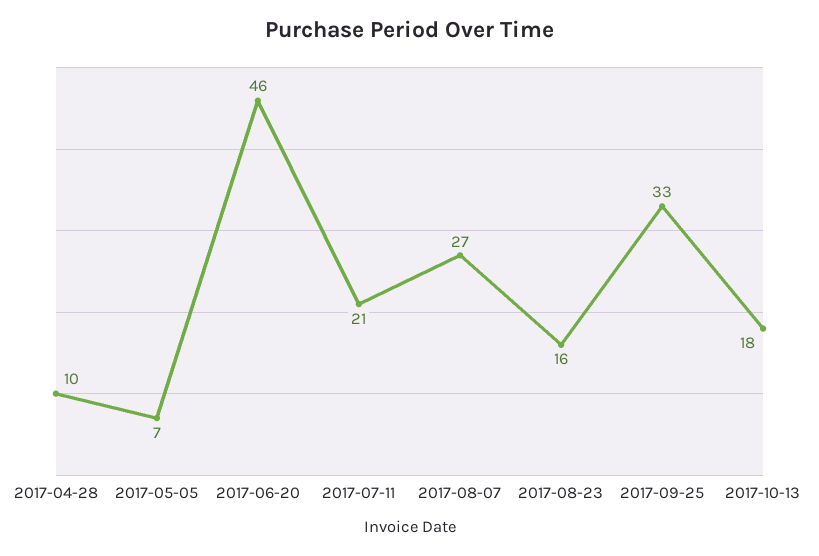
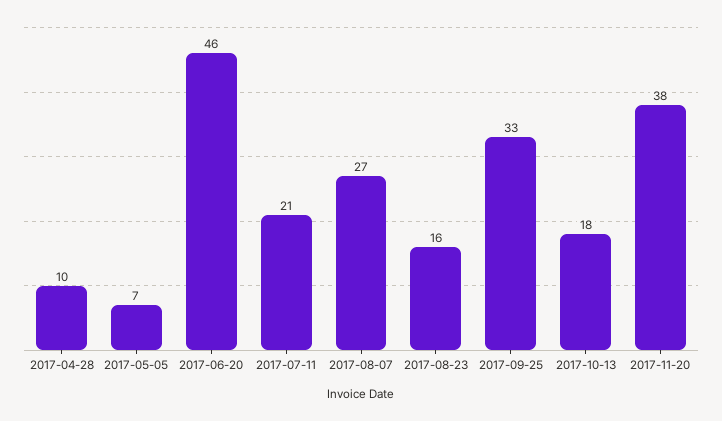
2017-11-20: none -> 38

